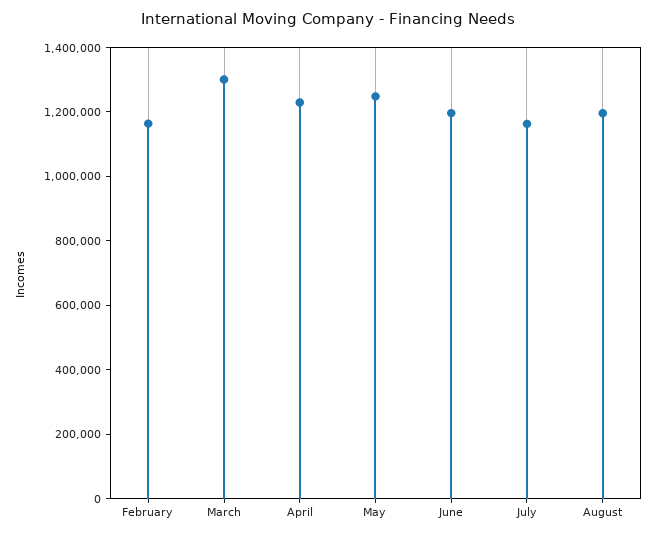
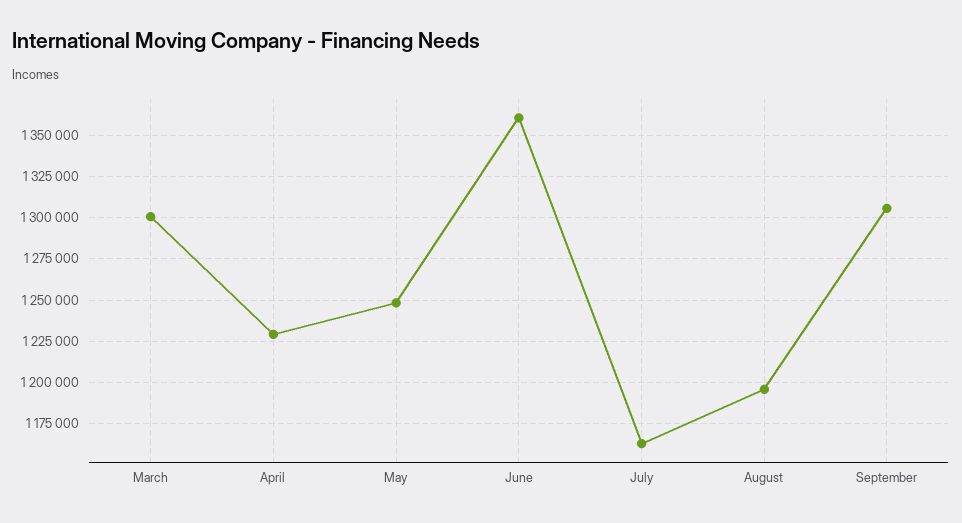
February: 1150000 -> none
June: 1200000 -> 1360000
September: none -> 1305000

